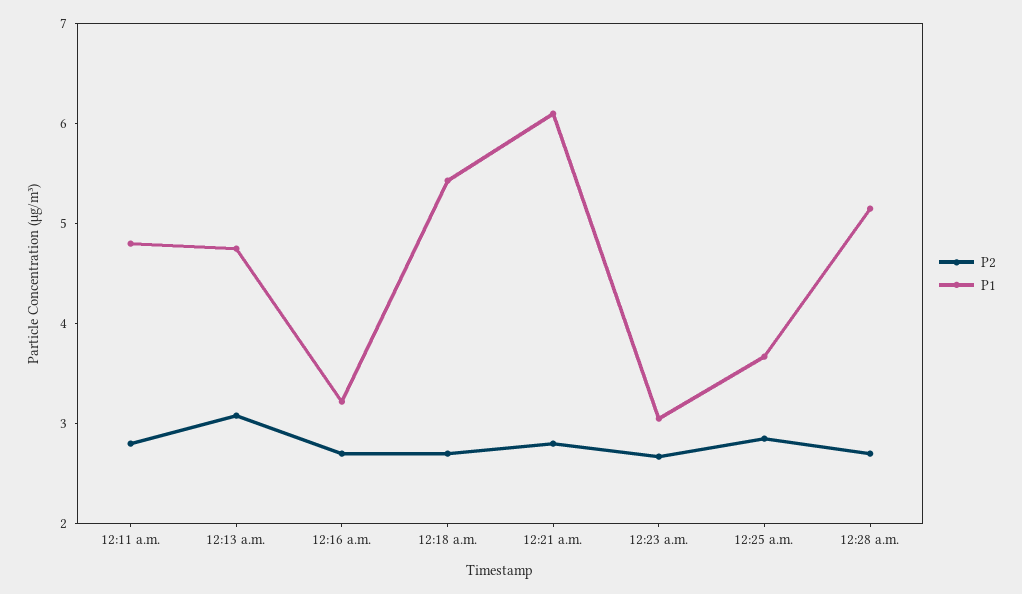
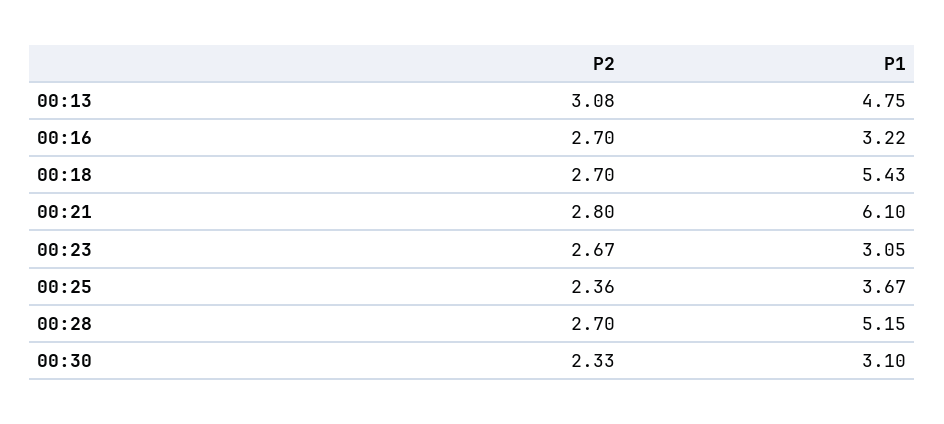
P2, 12:11 a.m.: 2.8 -> none
P1, 12:11 a.m.: 4.8 -> none
P2, 12:25 a.m.: 2.8 -> 2.36
P2, 00:30: none -> 2.33
P1, 00:30: none -> 3.1

